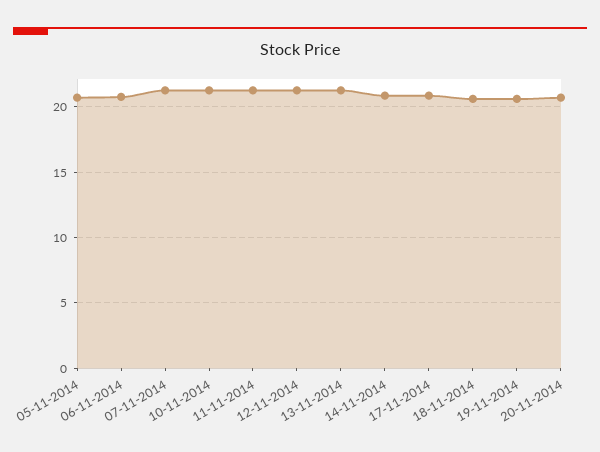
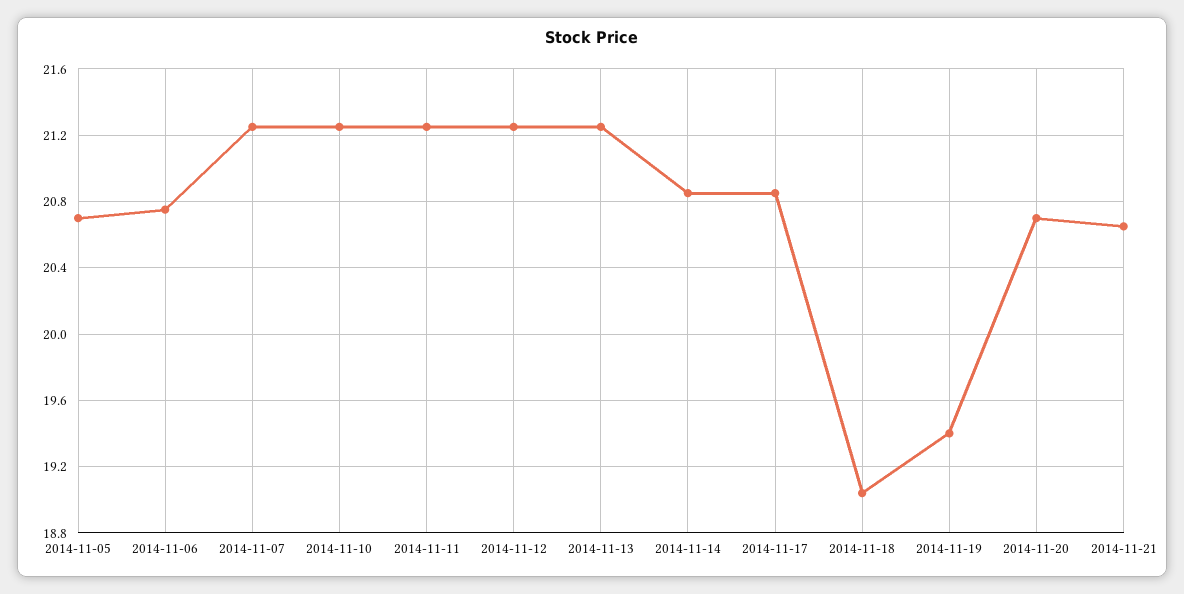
18-11-2014: 20.5 -> 19.05
19-11-2014: 20.5 -> 19.4
2014-11-21: none -> 20.65

